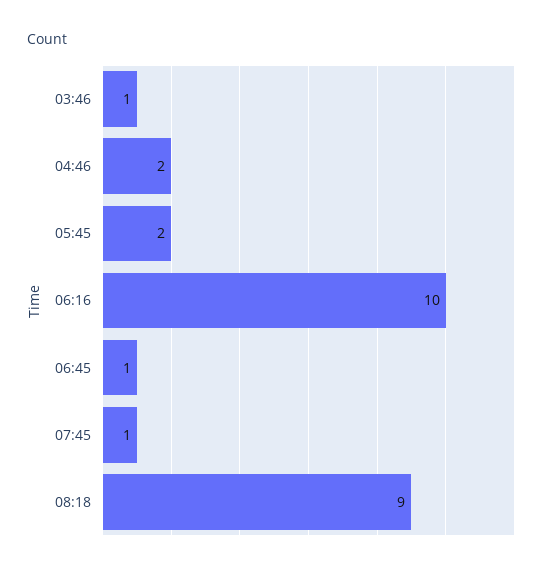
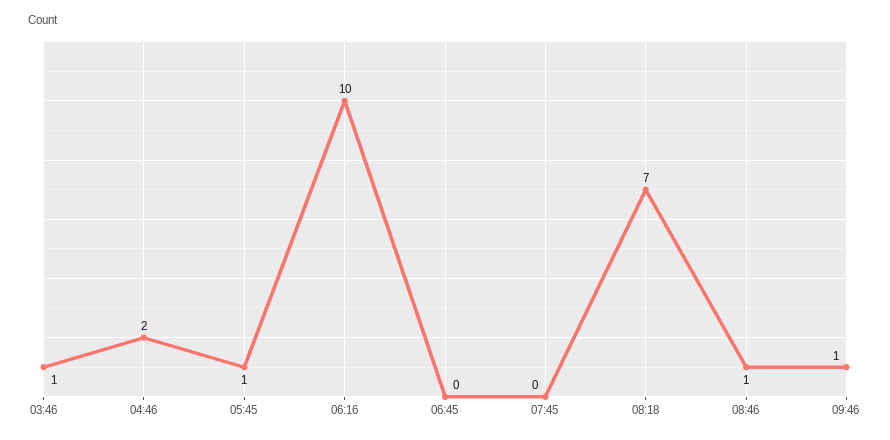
05:45: 2 -> 1
06:45: 1 -> 0
07:45: 1 -> 0
08:18: 9 -> 7
08:46: none -> 1
09:46: none -> 1

